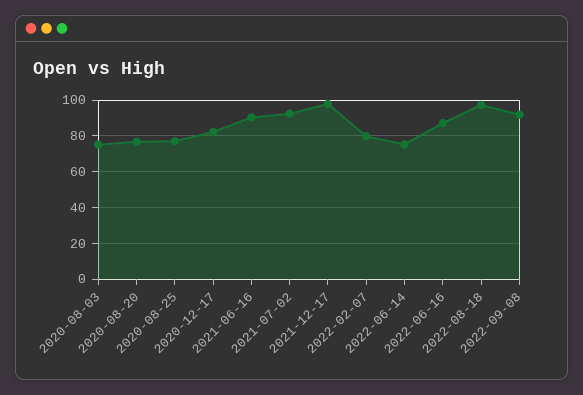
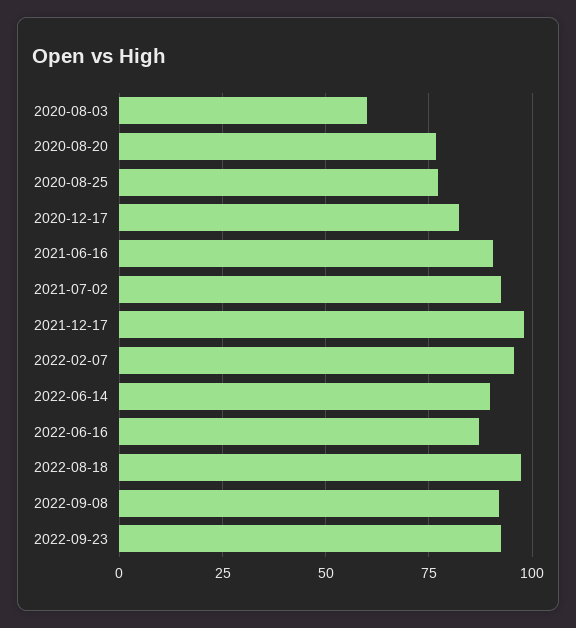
2020-08-03: 75 -> 60
2022-02-07: 80 -> 95
2022-06-14: 75 -> 90
2022-09-23: none -> 92.5

